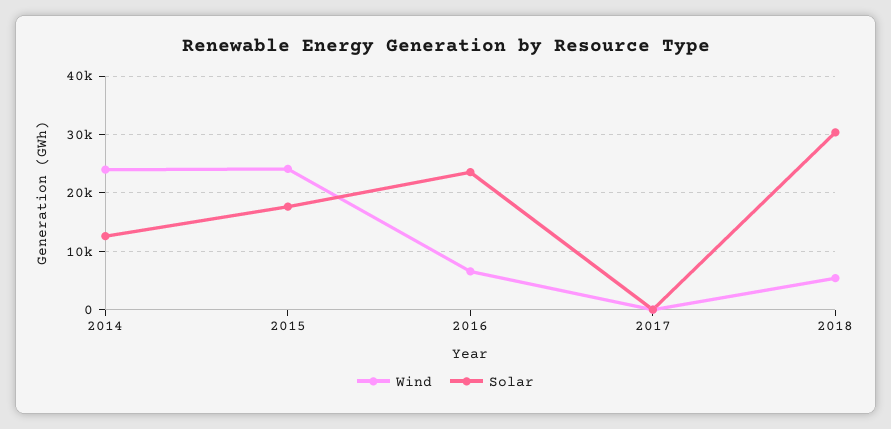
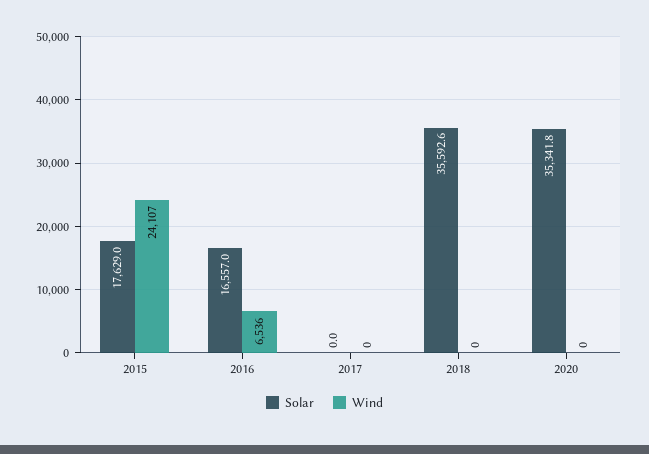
Wind, 2014: 24000 -> none
Solar, 2014: 12000 -> none
Solar, 2016: 24000 -> 16557
Wind, 2018: 6000 -> 0
Solar, 2018: 30000 -> 35592.6
Solar, 2020: none -> 35341.8
Wind, 2020: none -> 0

